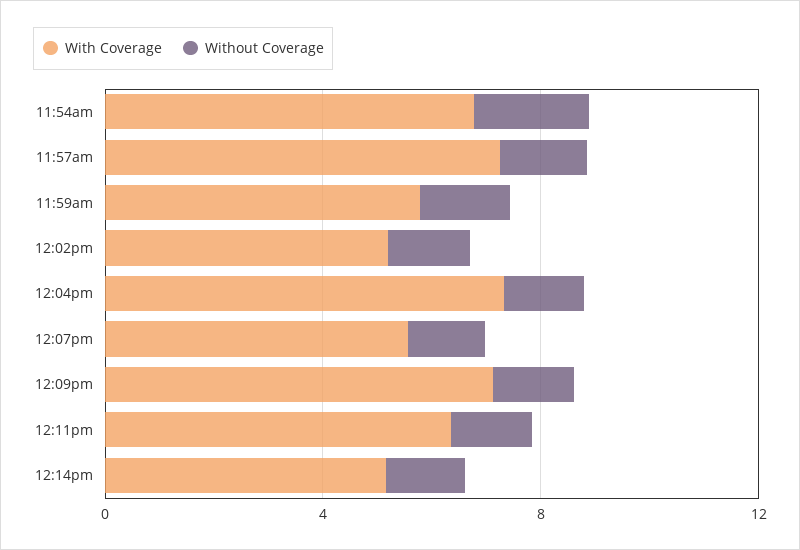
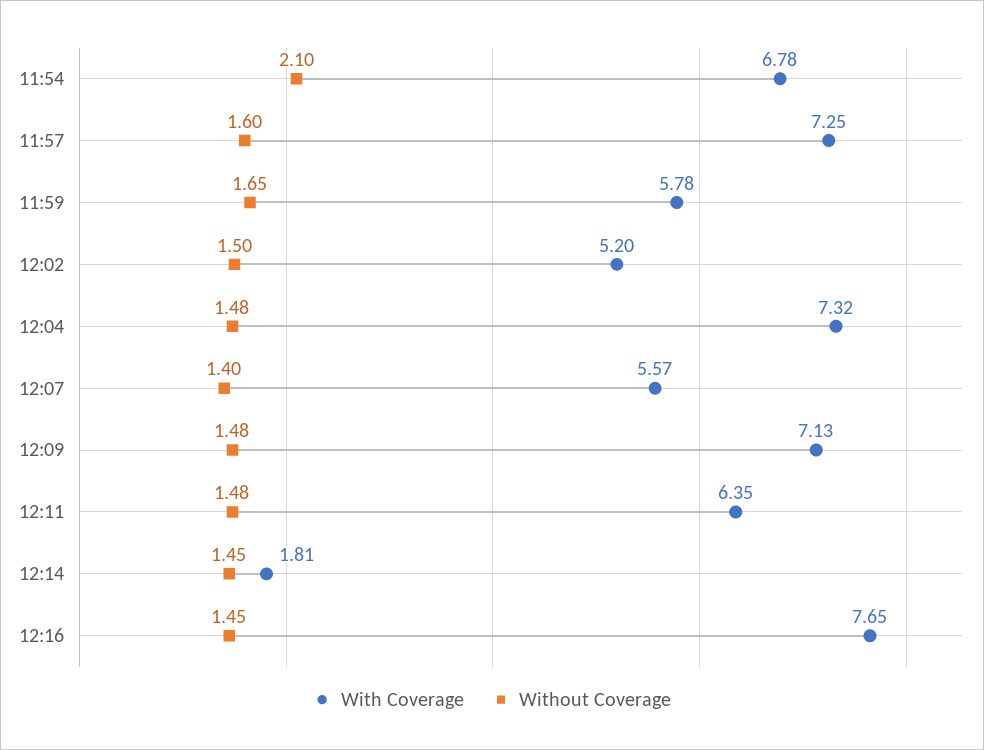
With Coverage, 12:14pm: 5 -> 1.81
With Coverage, 12:16: none -> 7.65
Without Coverage, 12:16: none -> 1.45

